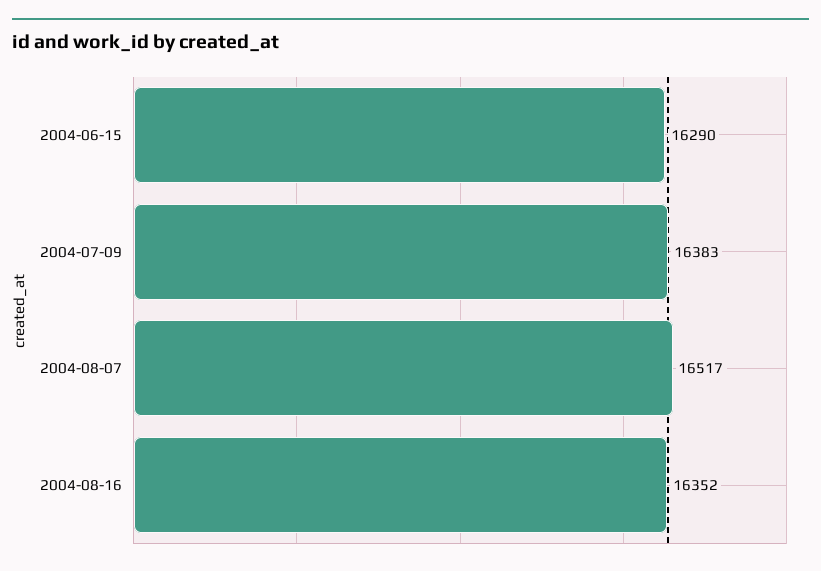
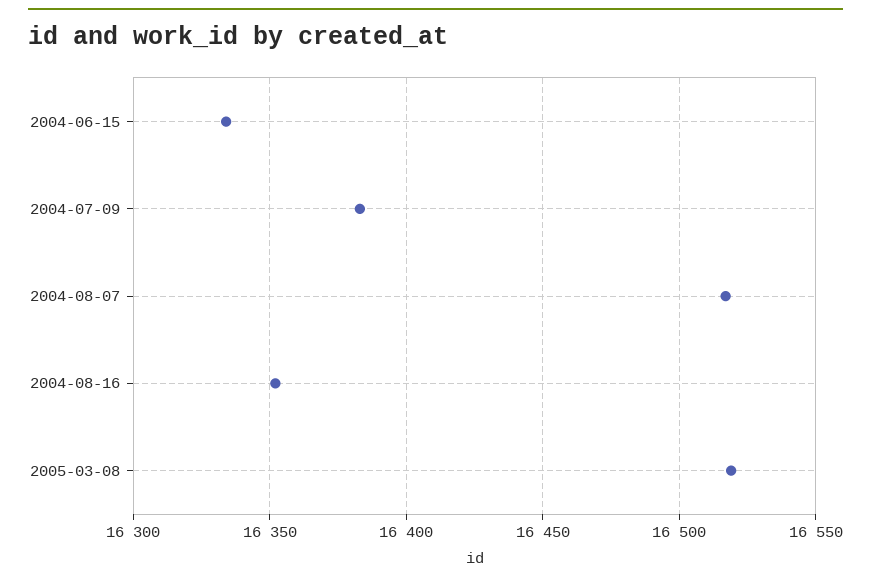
2004-06-15: 16290 -> 16335
2005-03-08: none -> 16520

